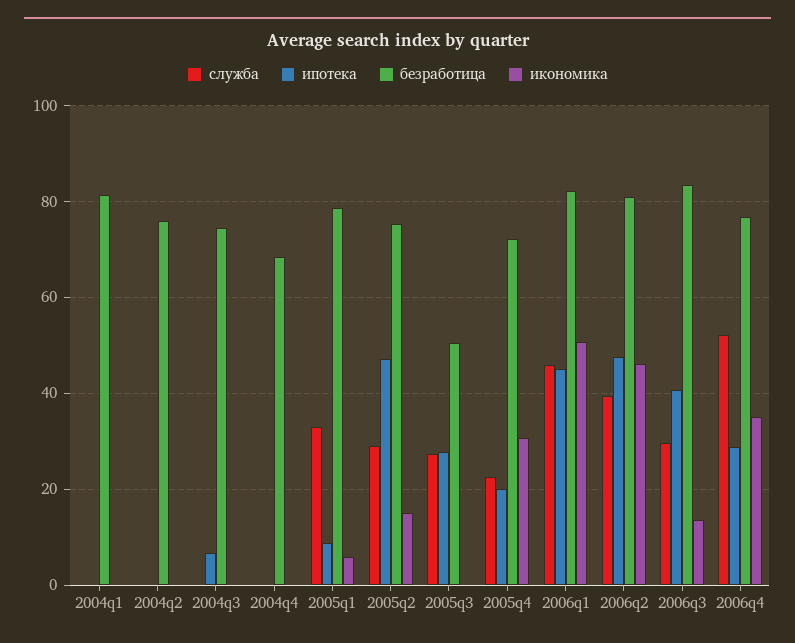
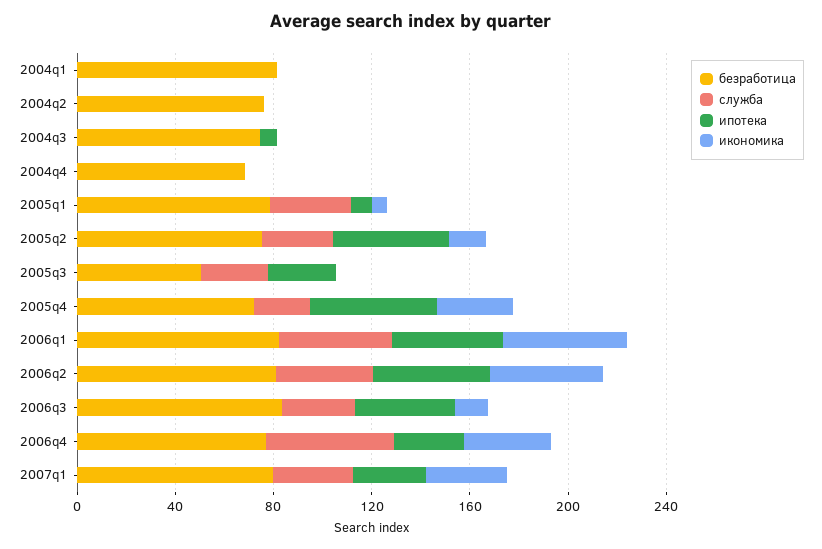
ипотека, 2005q4: 20 -> 50
безработица, 2007q1: none -> 80
служба, 2007q1: none -> 30
ипотека, 2007q1: none -> 30
икономика, 2007q1: none -> 30

